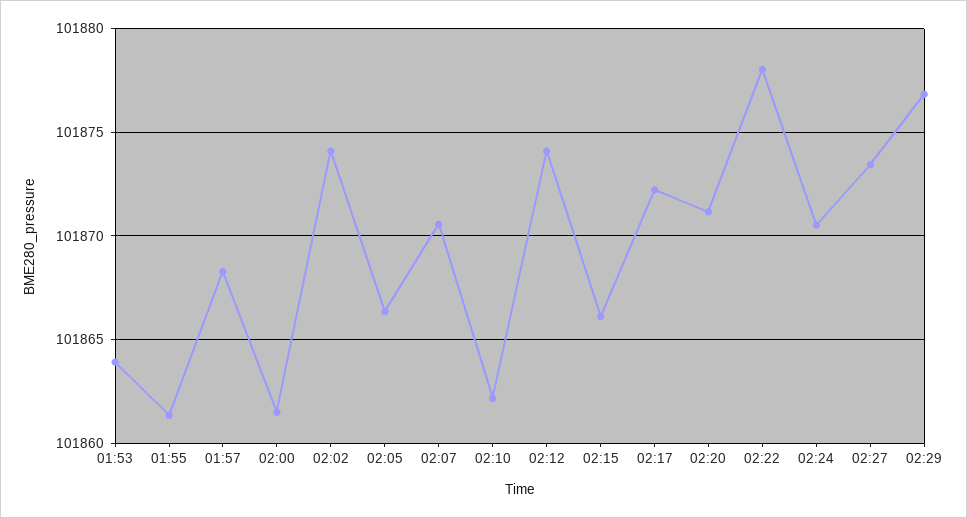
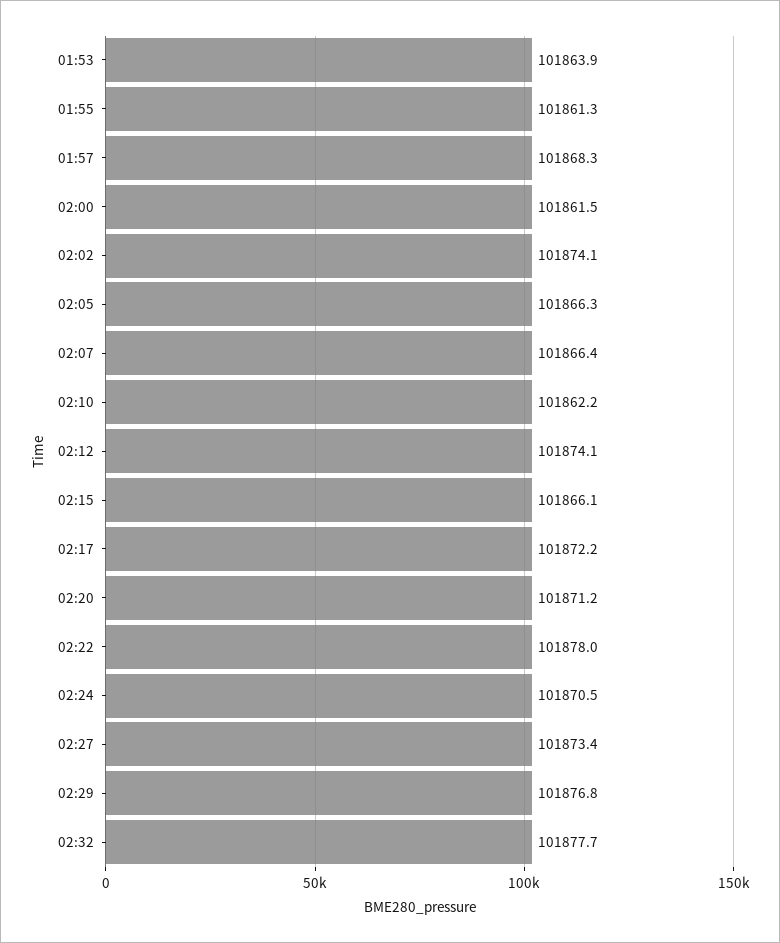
02:07: 101870.5 -> 101866.4
02:32: none -> 101877.7

